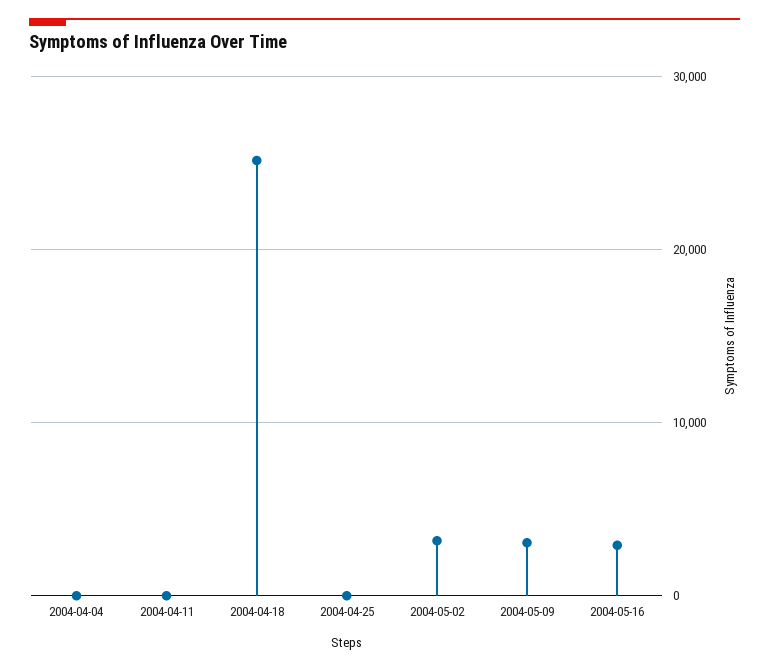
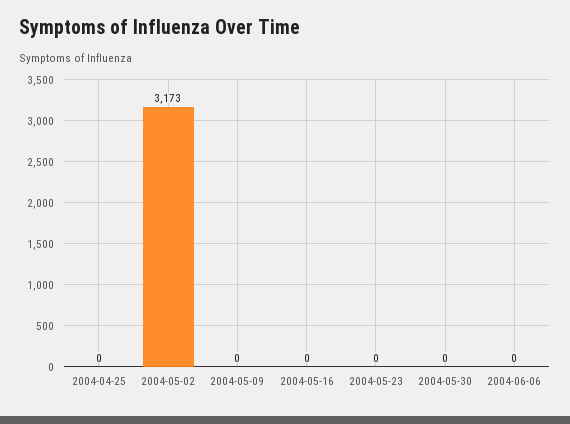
2004-04-04: 0 -> none
2004-04-11: 0 -> none
2004-04-18: 25000 -> none
2004-05-09: 3000 -> 0
2004-05-16: 3000 -> 0
2004-05-23: none -> 0
2004-05-30: none -> 0
2004-06-06: none -> 0

